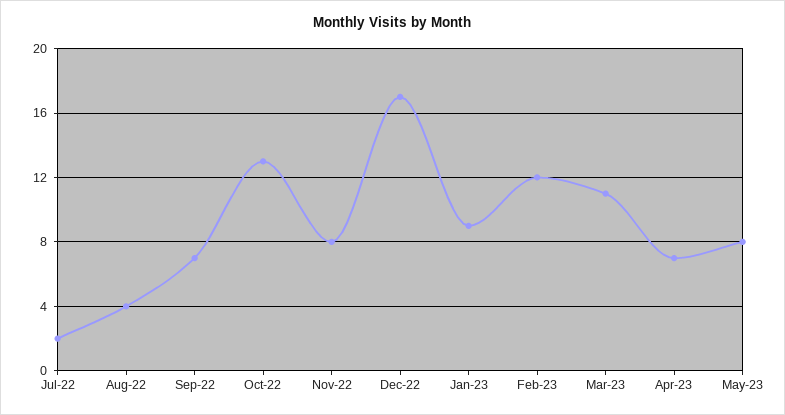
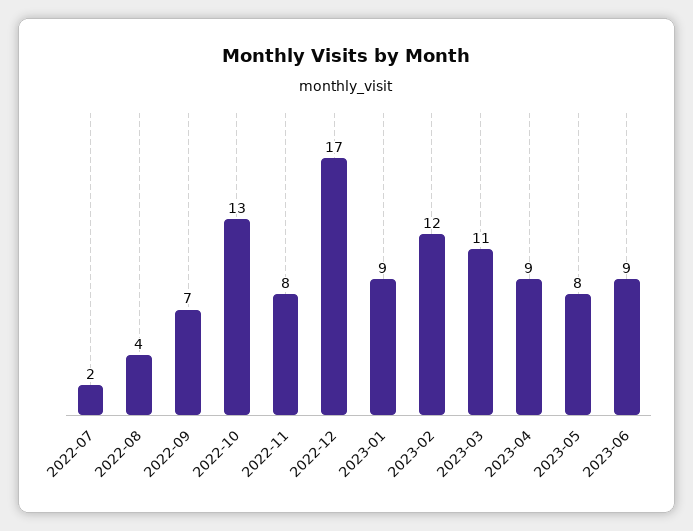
Apr-23: 7 -> 9
2023-06: none -> 9

